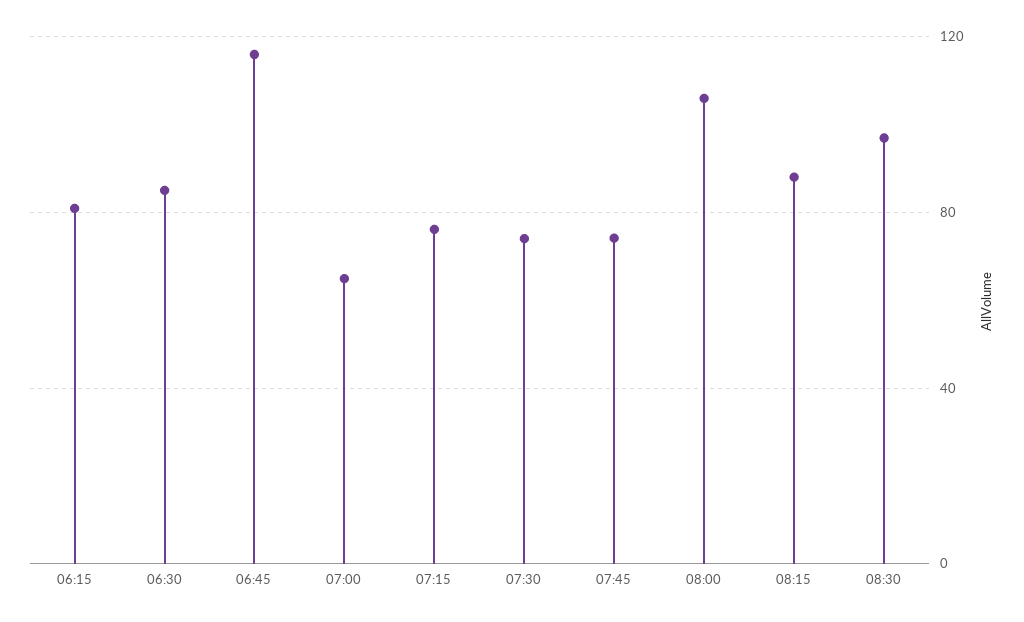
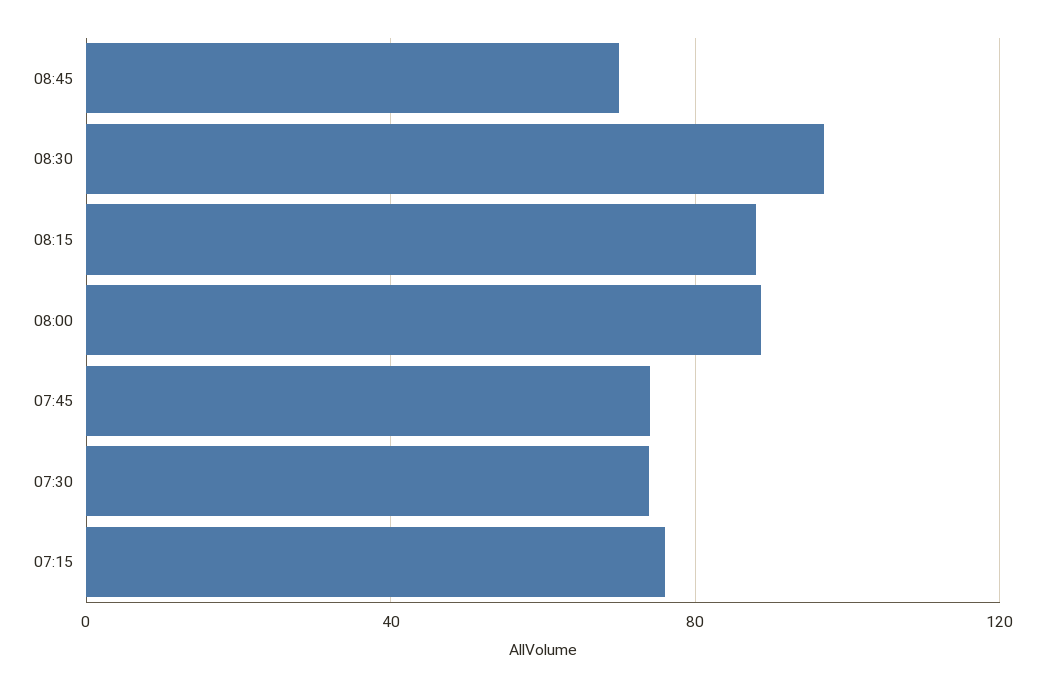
06:15: 80 -> none
06:30: 85 -> none
06:45: 115 -> none
07:00: 65 -> none
08:00: 105 -> 90
08:45: none -> 70

